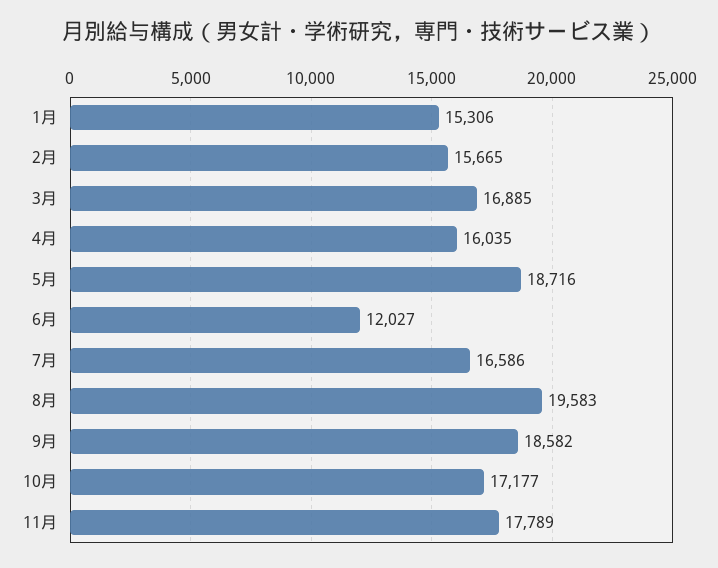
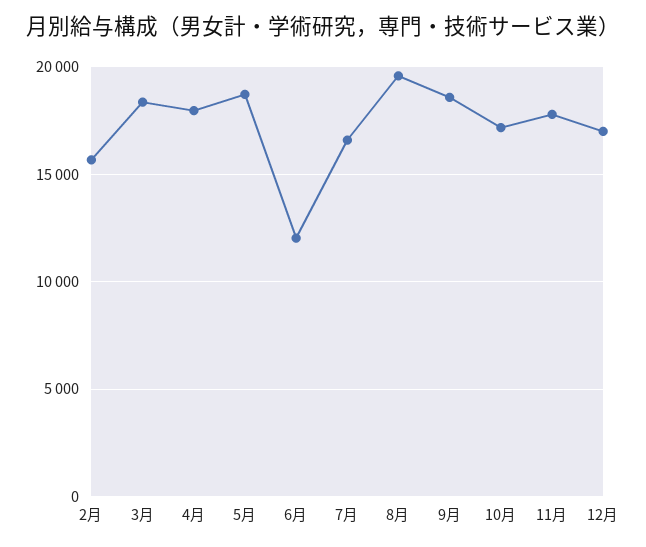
1月: 15306 -> none
3月: 16885 -> 18500
4月: 16035 -> 18000
12月: none -> 17000

